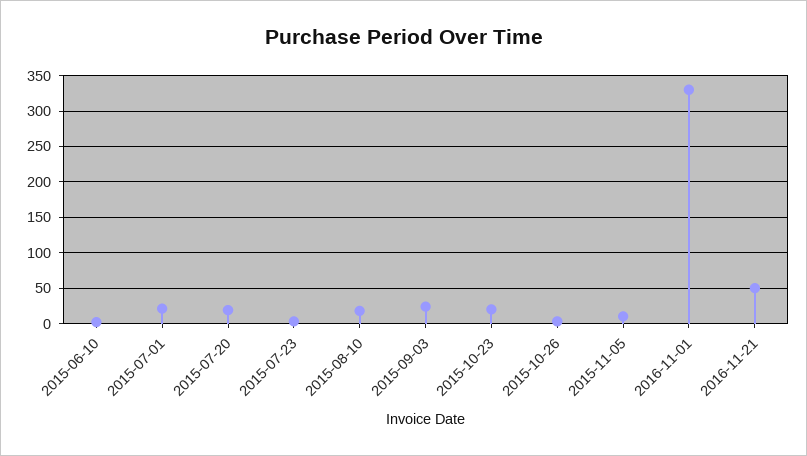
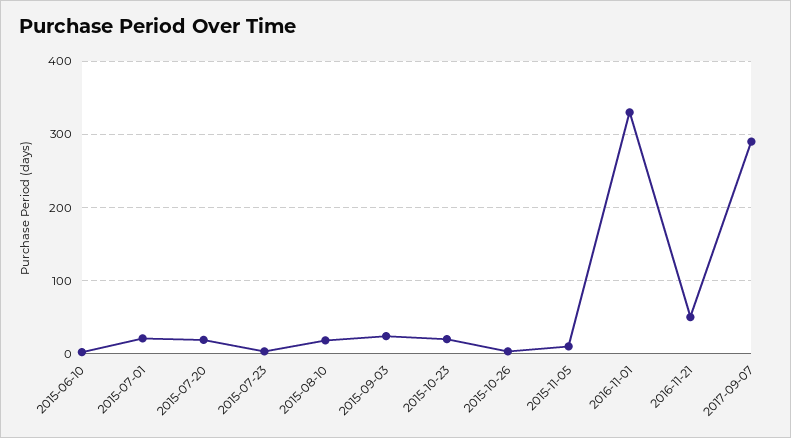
2017-09-07: none -> 290

